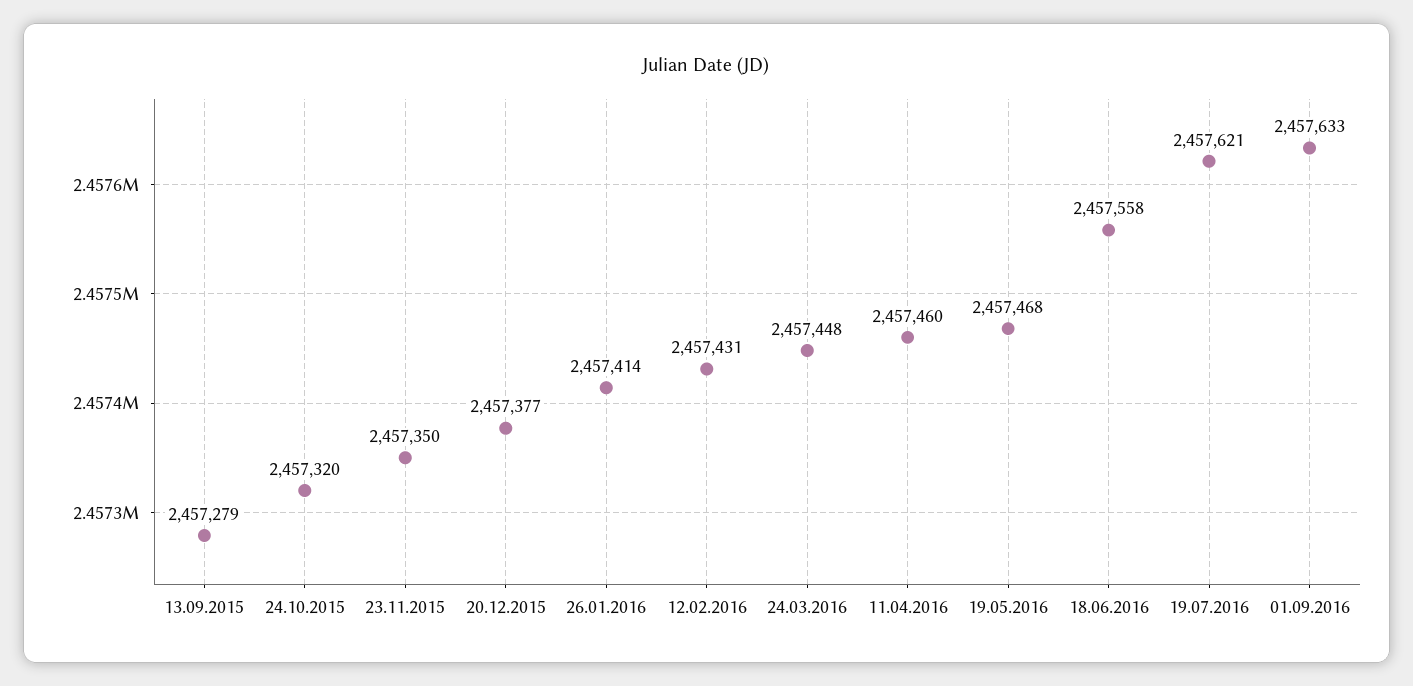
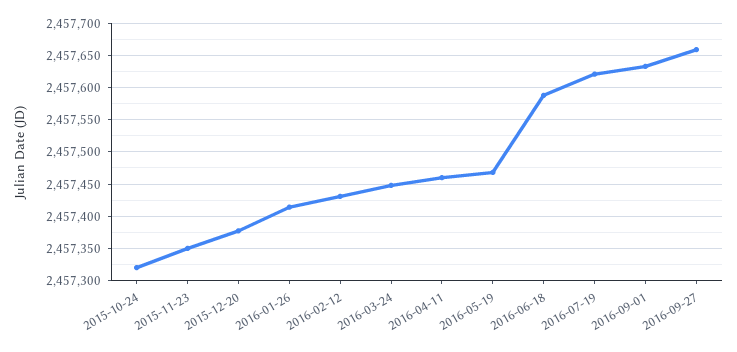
13.09.2015: 2457279 -> none
18.06.2016: 2457558 -> 2457590
2016-09-27: none -> 2457660

